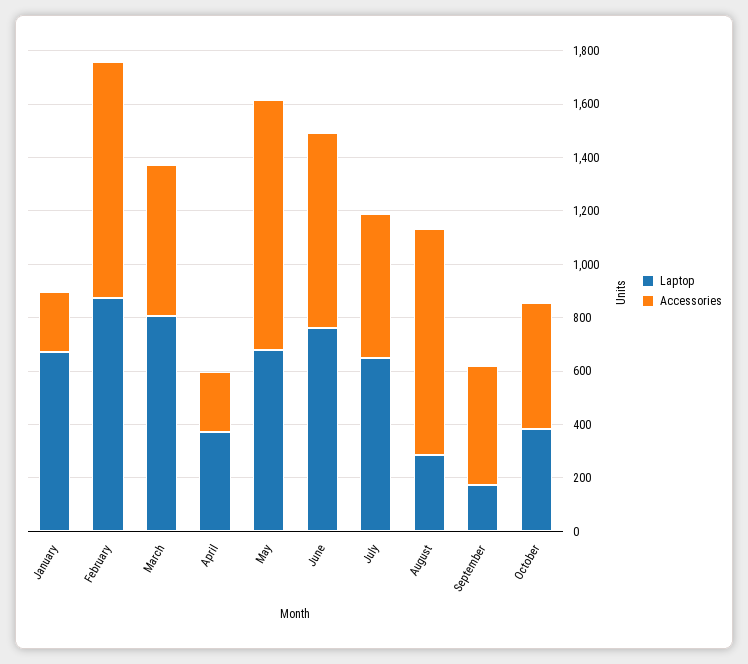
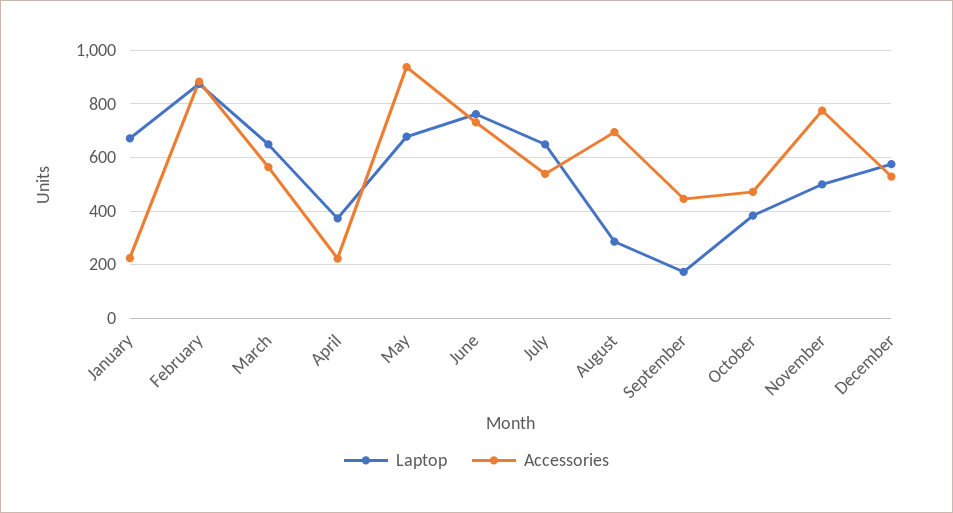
Laptop, March: 800 -> 650
Accessories, August: 850 -> 700
Laptop, November: none -> 500
Accessories, November: none -> 775
Laptop, December: none -> 575
Accessories, December: none -> 525

